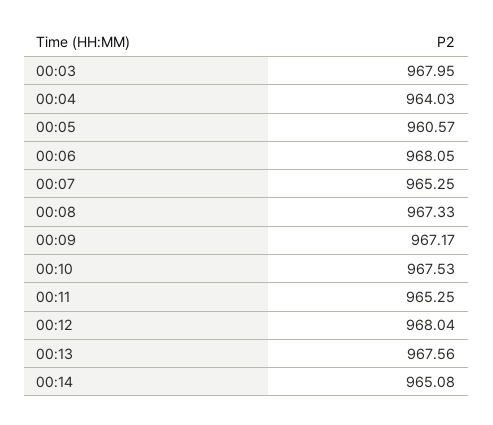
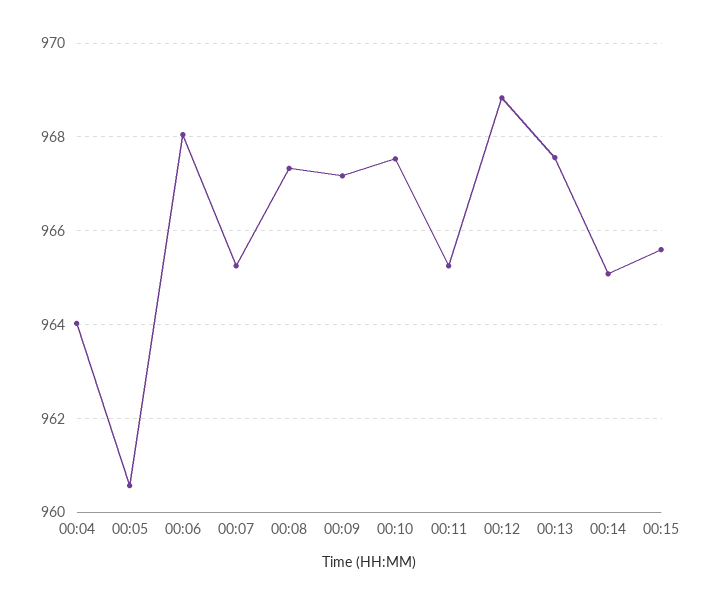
00:03: 967.95 -> none
00:12: 968.04 -> 968.8
00:15: none -> 965.6

